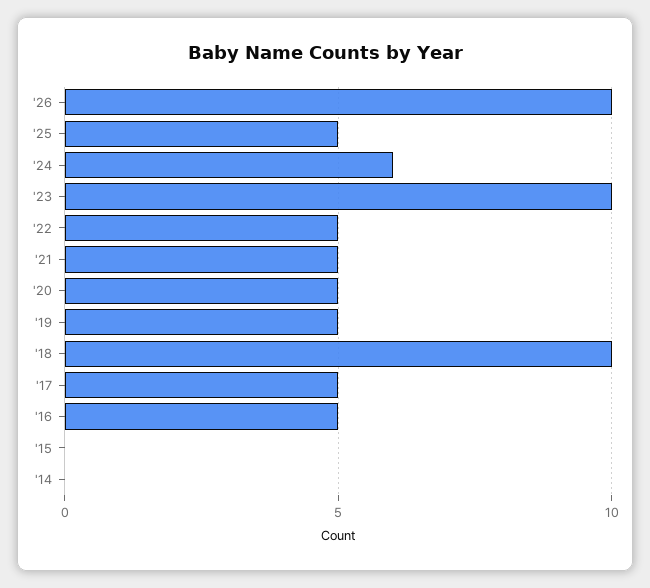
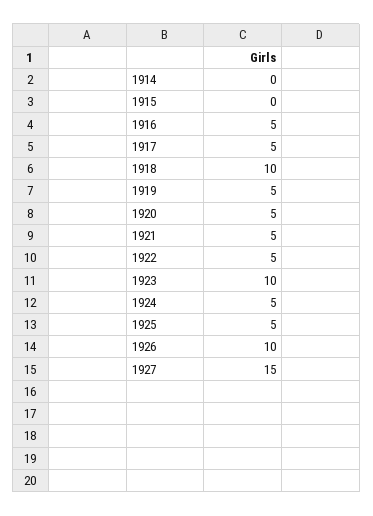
'24: 6 -> 5
1927: none -> 15

